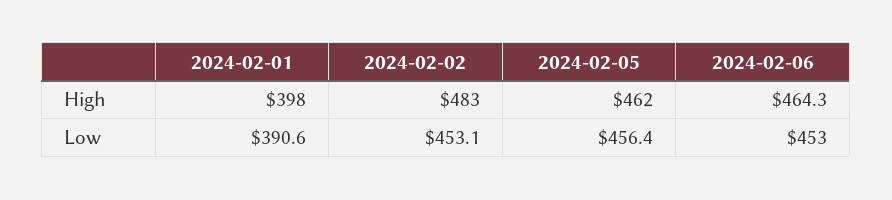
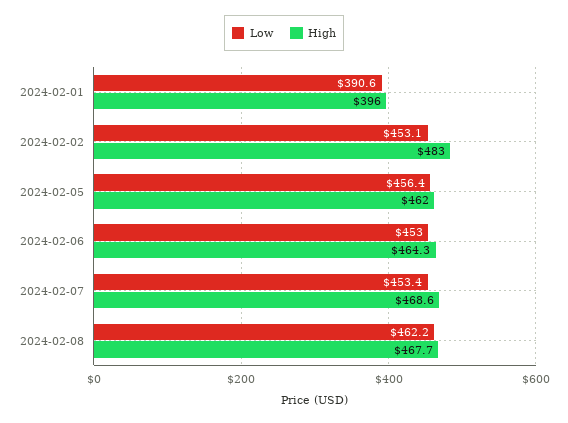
High, 2024-02-01: 398 -> 396
Low, 2024-02-07: none -> 453.4
High, 2024-02-07: none -> 468.6
Low, 2024-02-08: none -> 462.2
High, 2024-02-08: none -> 467.7

